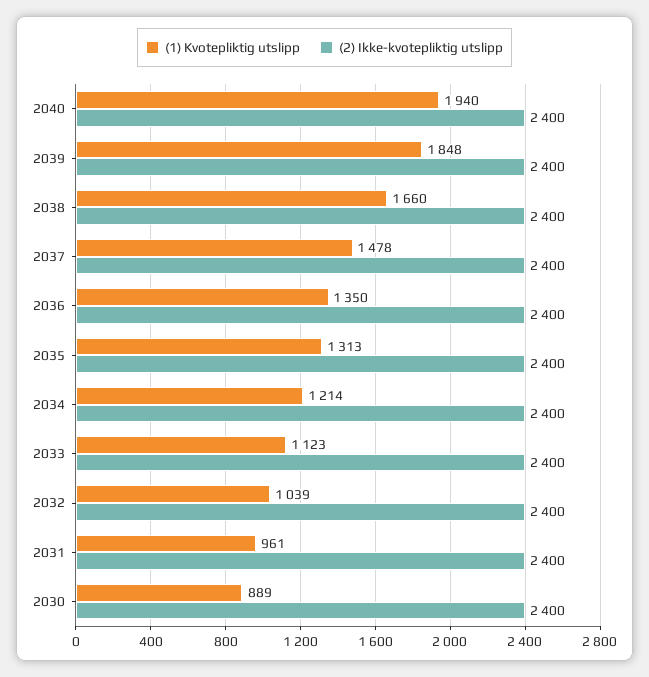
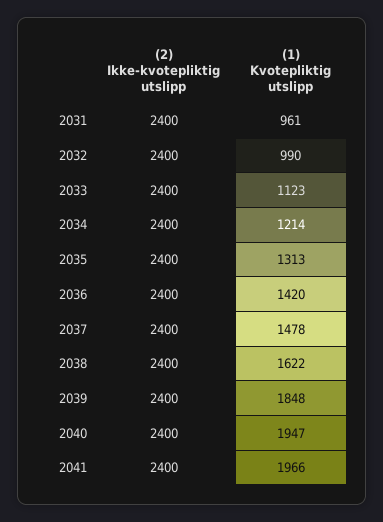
(1) Kvotepliktig utslipp, 2040: 1940 -> 1947
(1) Kvotepliktig utslipp, 2038: 1660 -> 1622
(1) Kvotepliktig utslipp, 2036: 1350 -> 1420
(1) Kvotepliktig utslipp, 2032: 1039 -> 990
(1) Kvotepliktig utslipp, 2030: 889 -> none
(2) Ikke-kvotepliktig utslipp, 2030: 2400 -> none
(2) Ikke-kvotepliktig utslipp, 2041: none -> 2400
(1) Kvotepliktig utslipp, 2041: none -> 1966

